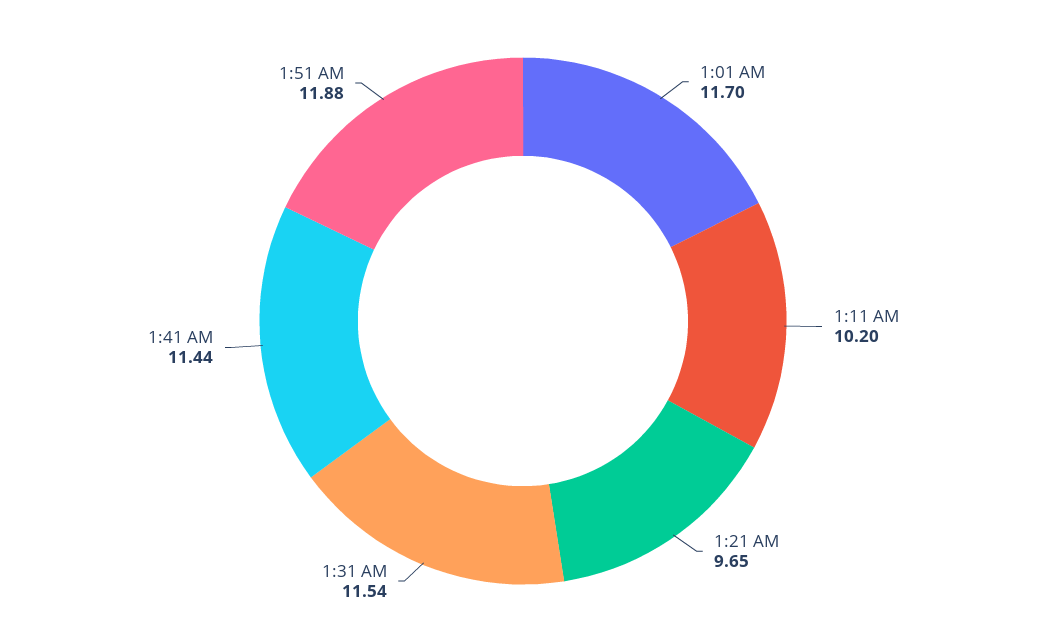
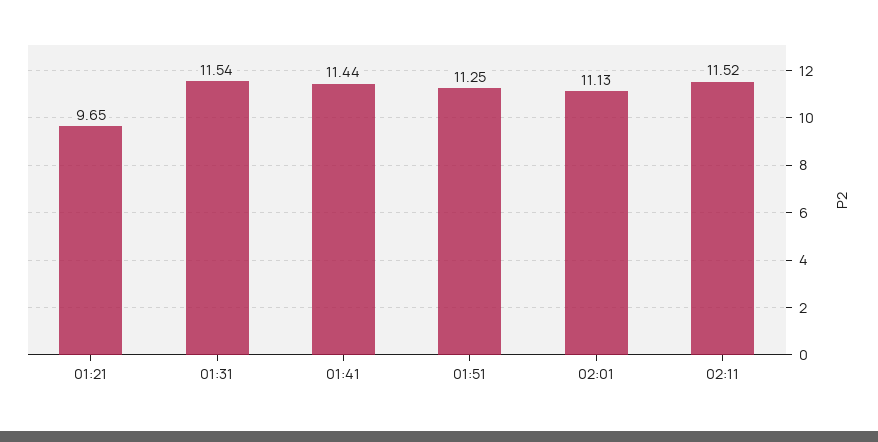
1:01 AM: 11.7 -> none
1:11 AM: 10.2 -> none
1:51 AM: 11.88 -> 11.25
02:01: none -> 11.13
02:11: none -> 11.52

